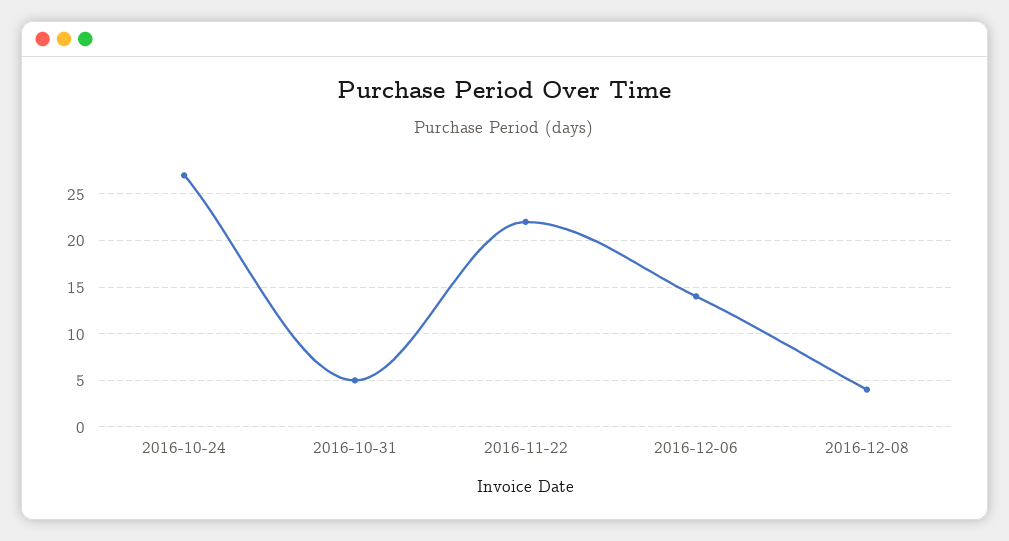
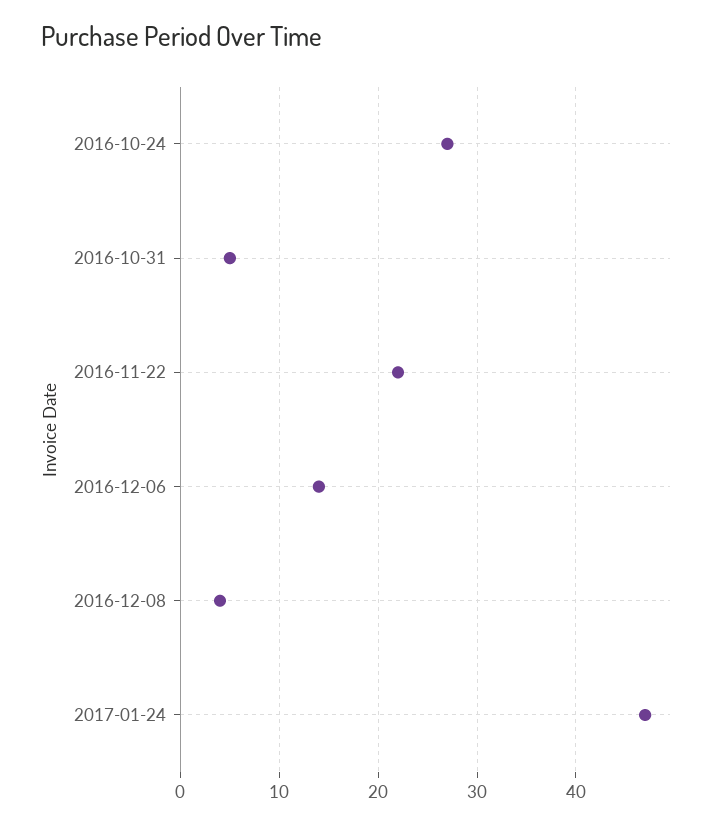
2017-01-24: none -> 47

